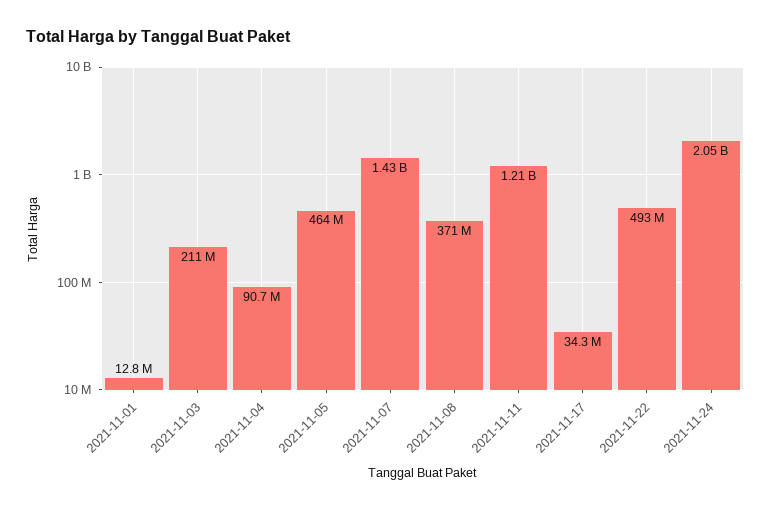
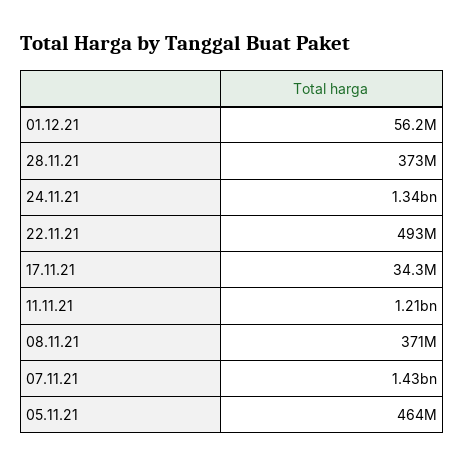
2021-11-01: 12800000 -> none
2021-11-03: 211000000 -> none
2021-11-04: 90700000 -> none
2021-11-24: 2050000000 -> 1340000000
01.12.21: none -> 56200000
28.11.21: none -> 373000000

